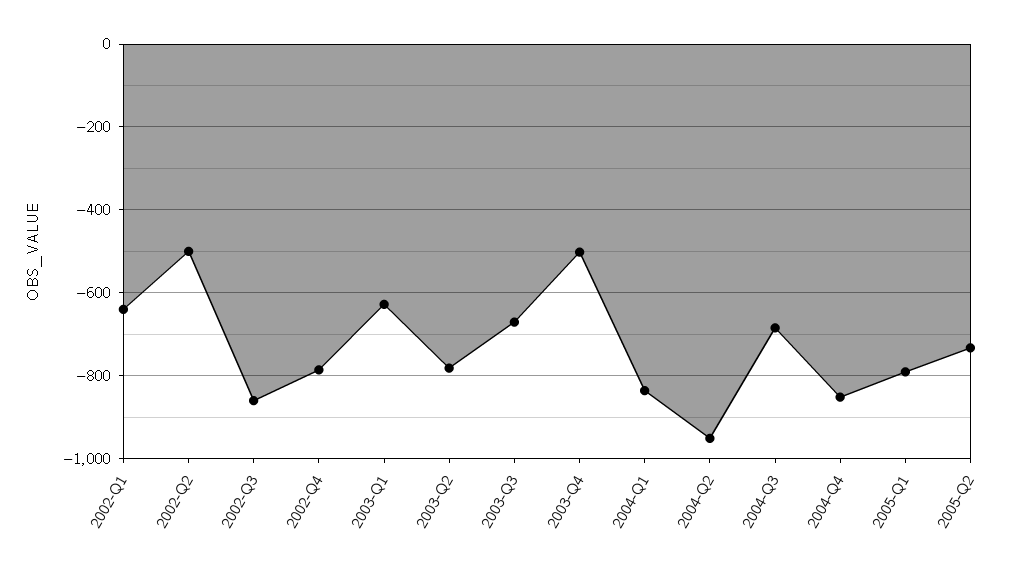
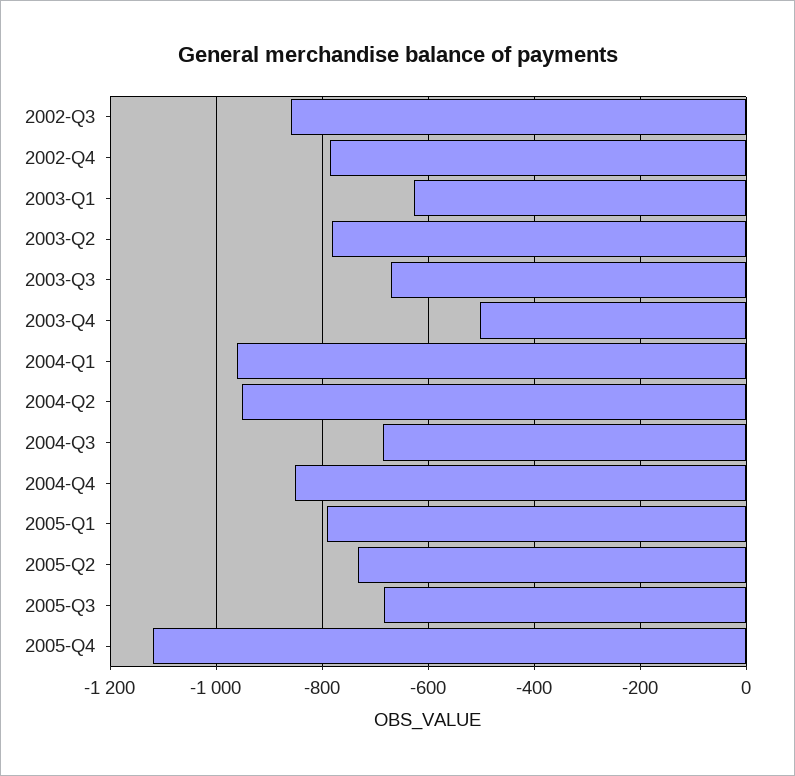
2002-Q1: -640 -> none
2002-Q2: -500 -> none
2004-Q1: -840 -> -960
2005-Q3: none -> -680
2005-Q4: none -> -1120

